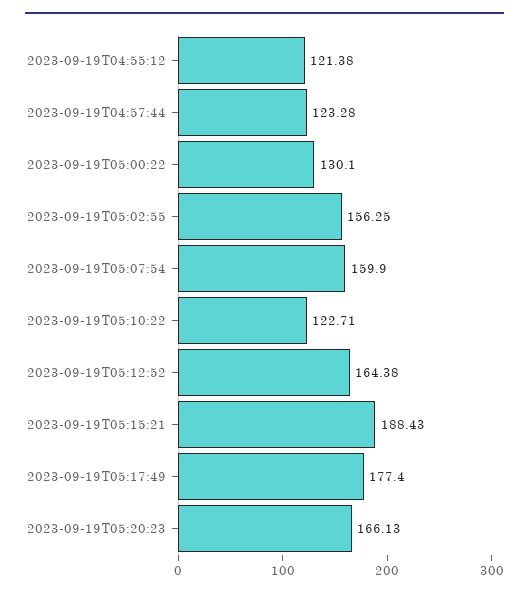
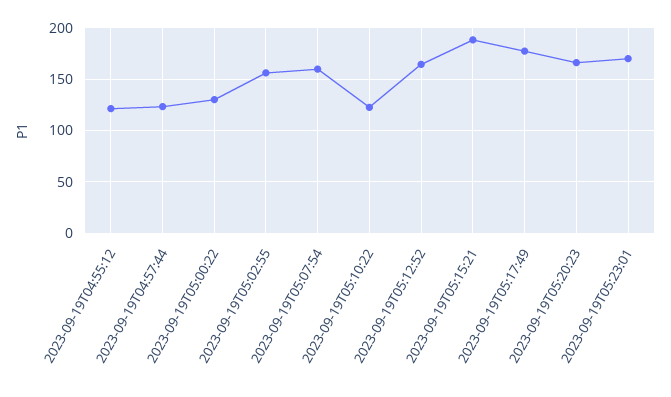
2023-09-19T05:23:01: none -> 170

